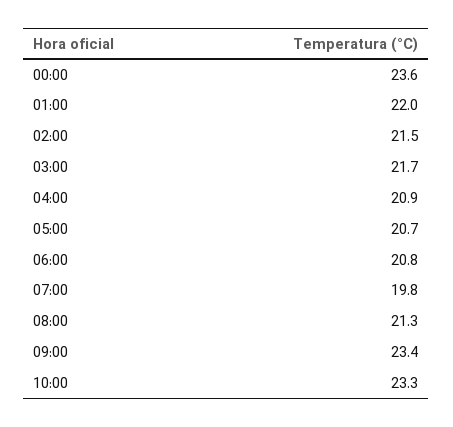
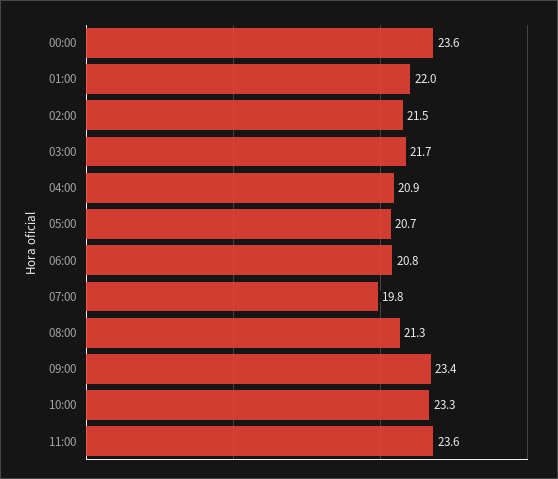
11:00: none -> 23.6

